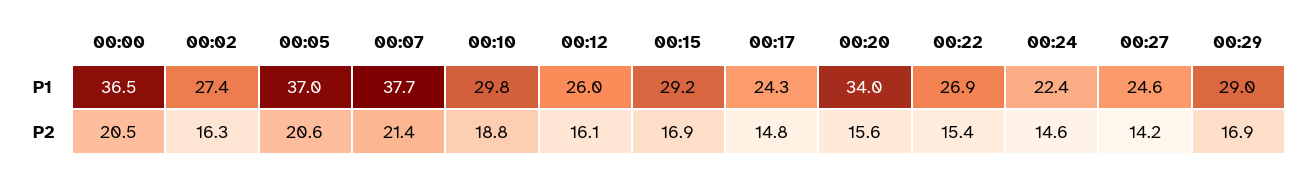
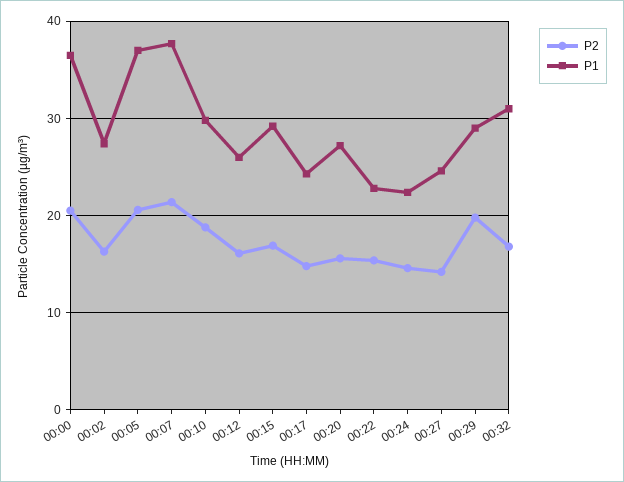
P1, 00:20: 34 -> 27
P1, 00:22: 26.9 -> 23
P2, 00:29: 16.9 -> 20
P2, 00:32: none -> 17
P1, 00:32: none -> 31

